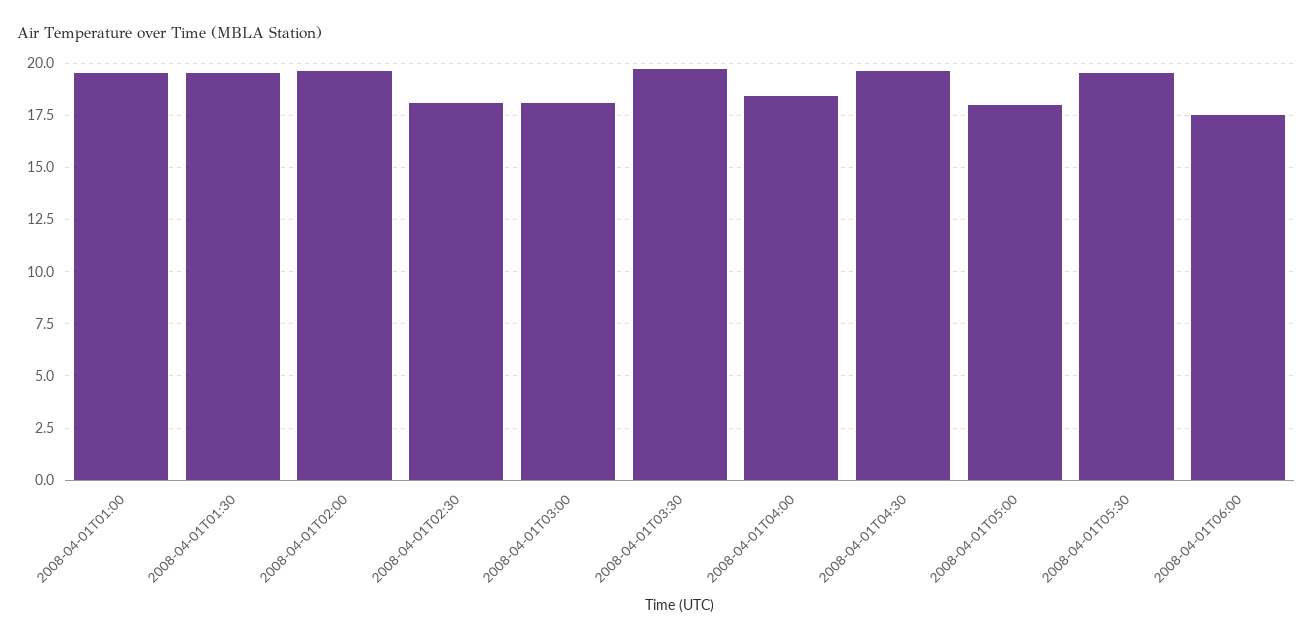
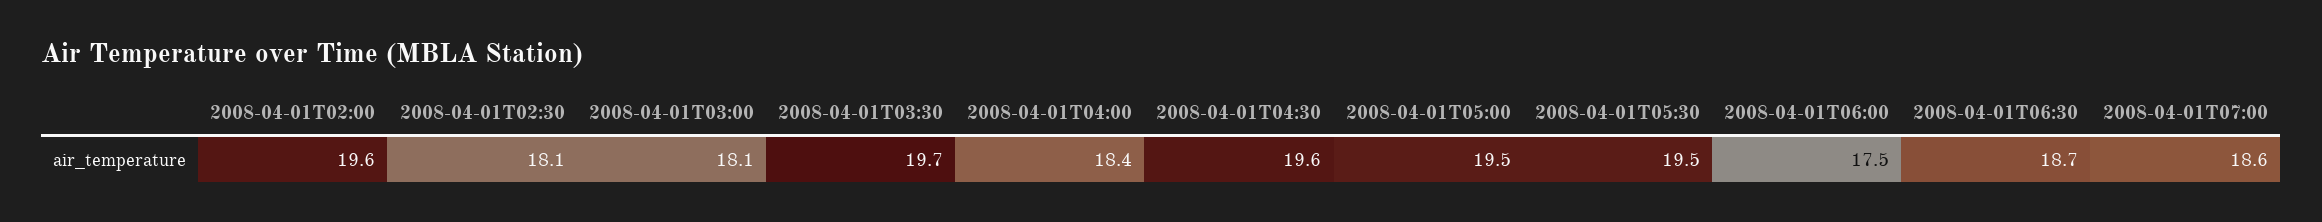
2008-04-01T01:00: 19.5 -> none
2008-04-01T01:30: 19.5 -> none
2008-04-01T05:00: 18 -> 19.5
2008-04-01T06:30: none -> 18.7
2008-04-01T07:00: none -> 18.6

